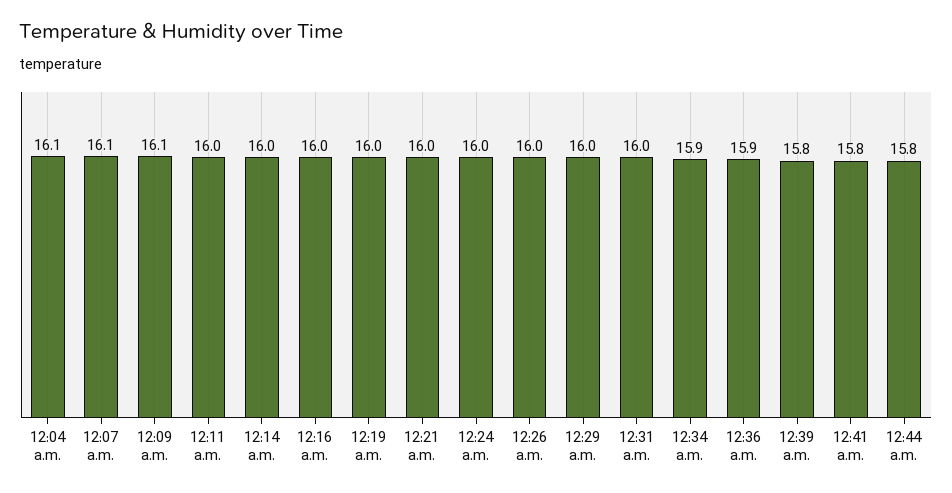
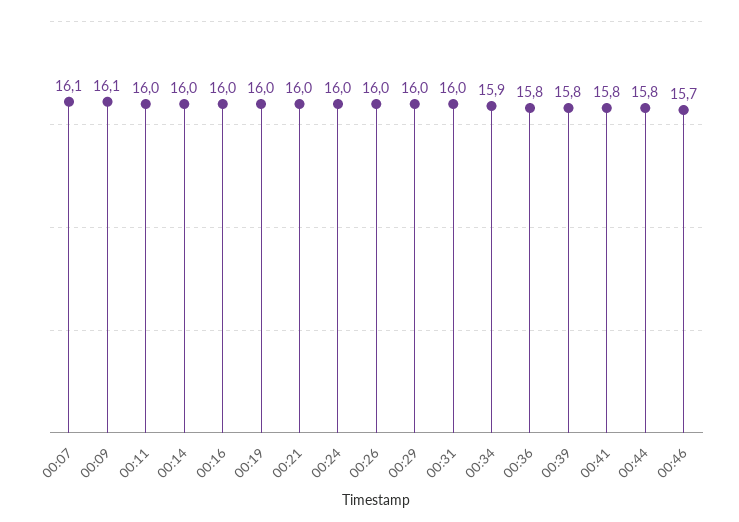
12:04 a.m.: 16.1 -> none
12:36 a.m.: 15.9 -> 15.8
00:46: none -> 15.7

